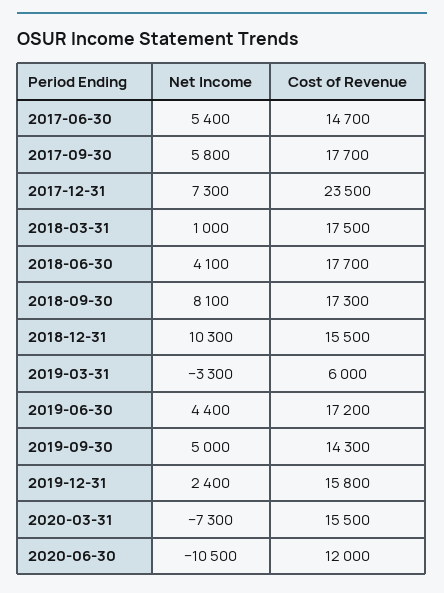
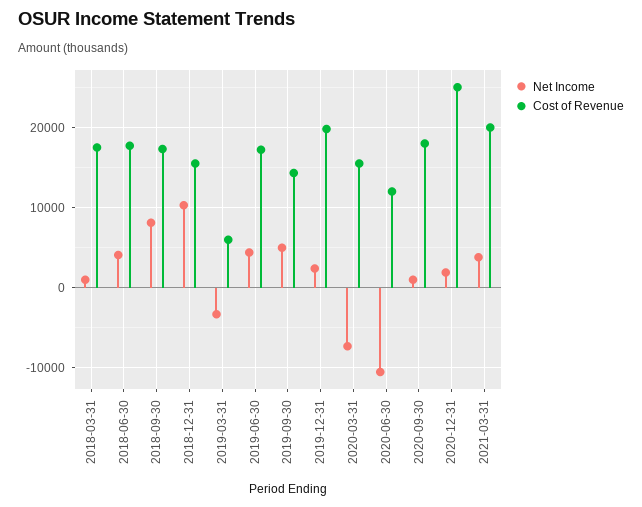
Net Income, 2017-06-30: 5400 -> none
Cost of Revenue, 2017-06-30: 14700 -> none
Net Income, 2017-09-30: 5800 -> none
Cost of Revenue, 2017-09-30: 17700 -> none
Net Income, 2017-12-31: 7300 -> none
Cost of Revenue, 2017-12-31: 23500 -> none
Cost of Revenue, 2019-12-31: 15800 -> 20000
Net Income, 2020-09-30: none -> 1000
Cost of Revenue, 2020-09-30: none -> 18000
Net Income, 2020-12-31: none -> 2000
Cost of Revenue, 2020-12-31: none -> 25000
Net Income, 2021-03-31: none -> 4000
Cost of Revenue, 2021-03-31: none -> 20000

